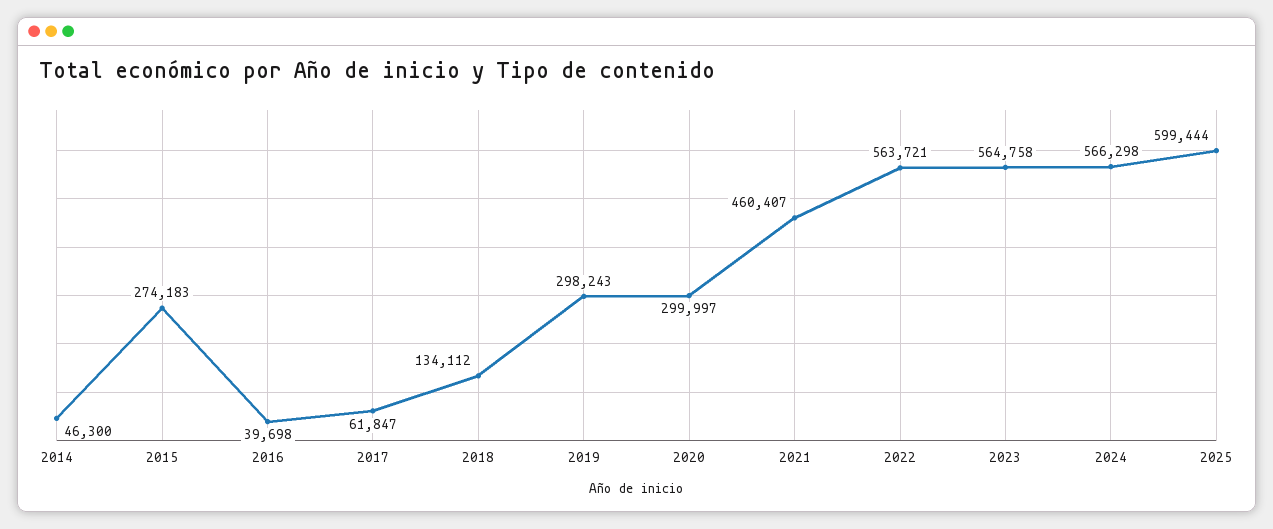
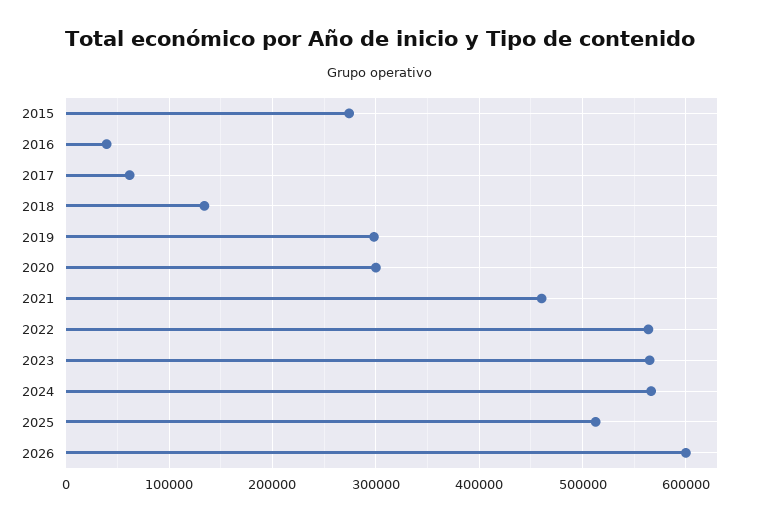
2014: 46300 -> none
2025: 599444 -> 510000
2026: none -> 600000

